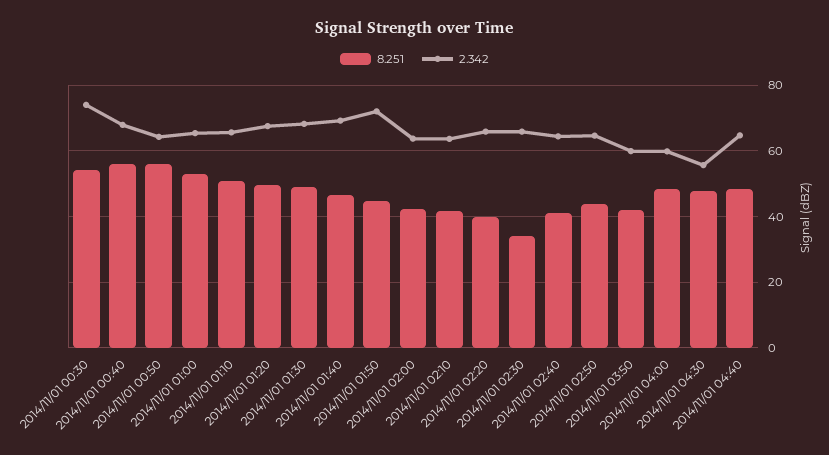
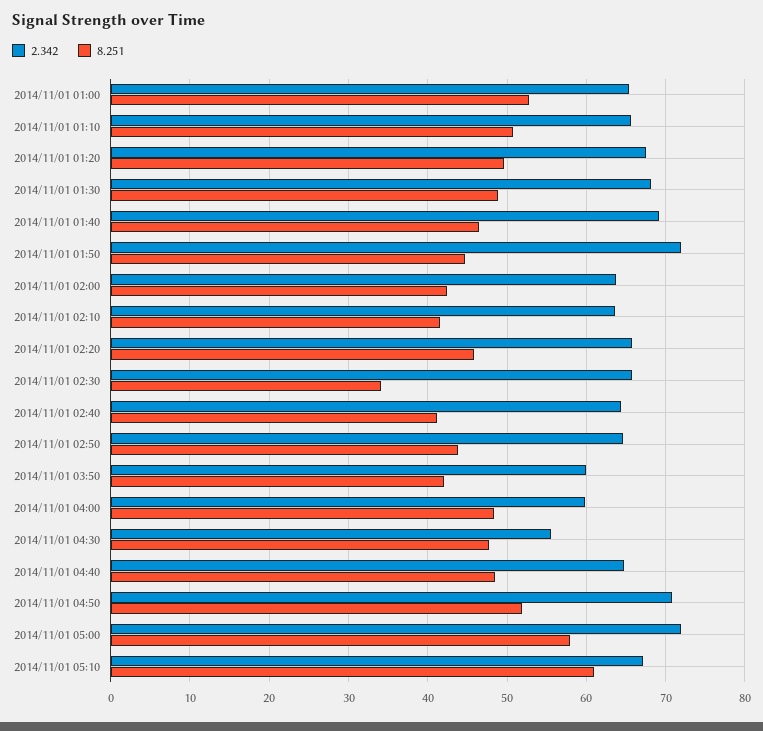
8.251, 2014/11/01 00:30: 54 -> none
2.342, 2014/11/01 00:30: 74 -> none
8.251, 2014/11/01 00:40: 56 -> none
2.342, 2014/11/01 00:40: 68 -> none
8.251, 2014/11/01 00:50: 56 -> none
2.342, 2014/11/01 00:50: 64 -> none
8.251, 2014/11/01 02:20: 40 -> 46
2.342, 2014/11/01 04:50: none -> 71
8.251, 2014/11/01 04:50: none -> 52
2.342, 2014/11/01 05:00: none -> 72
8.251, 2014/11/01 05:00: none -> 58
2.342, 2014/11/01 05:10: none -> 67
8.251, 2014/11/01 05:10: none -> 61

